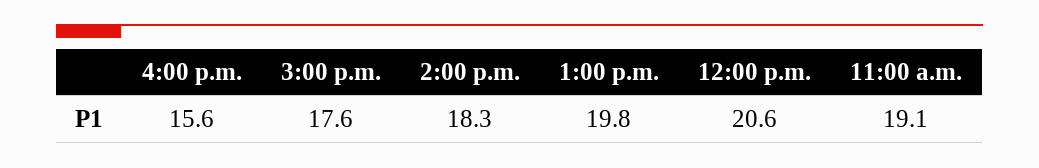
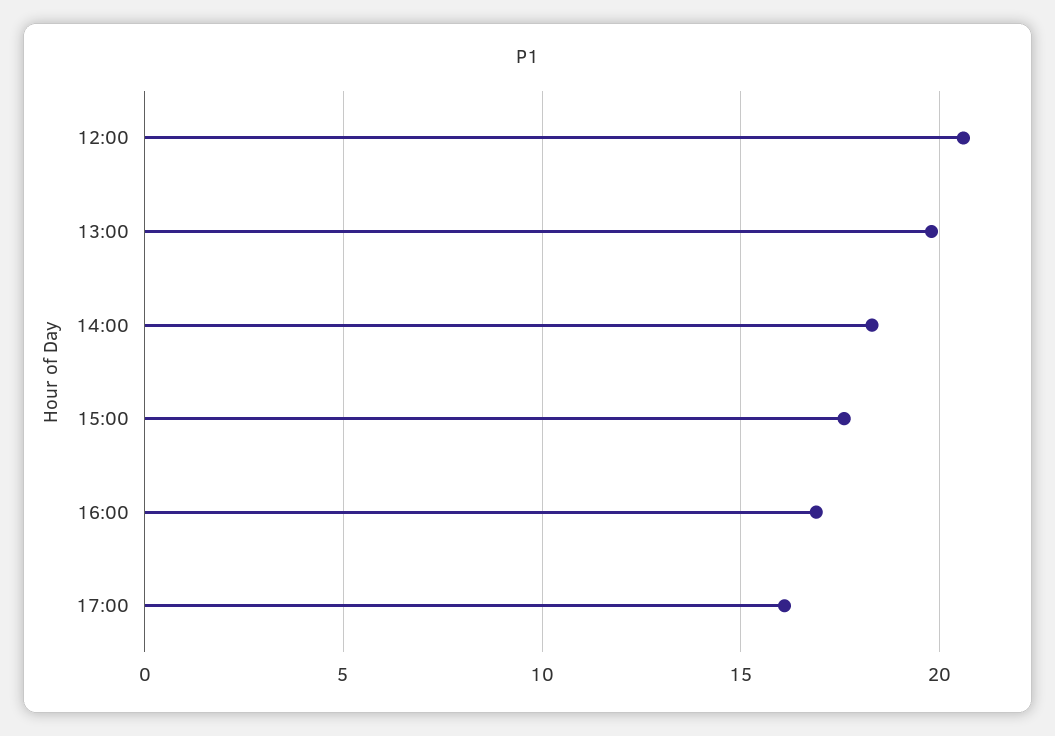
4:00 p.m.: 15.6 -> 17
11:00 a.m.: 19.1 -> none
17:00: none -> 16

